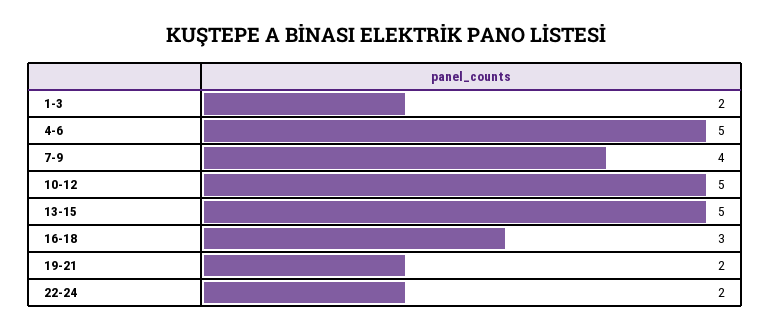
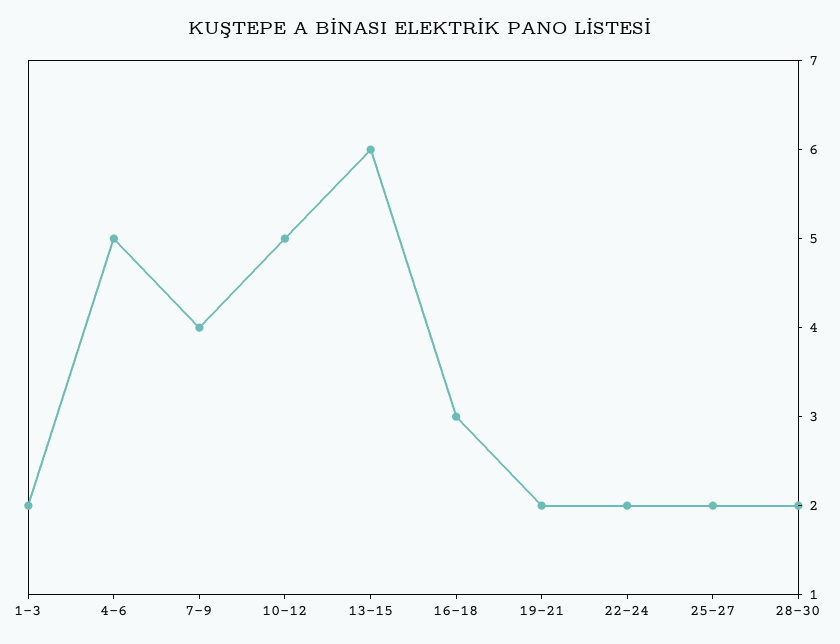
13-15: 5 -> 6
25-27: none -> 2
28-30: none -> 2

